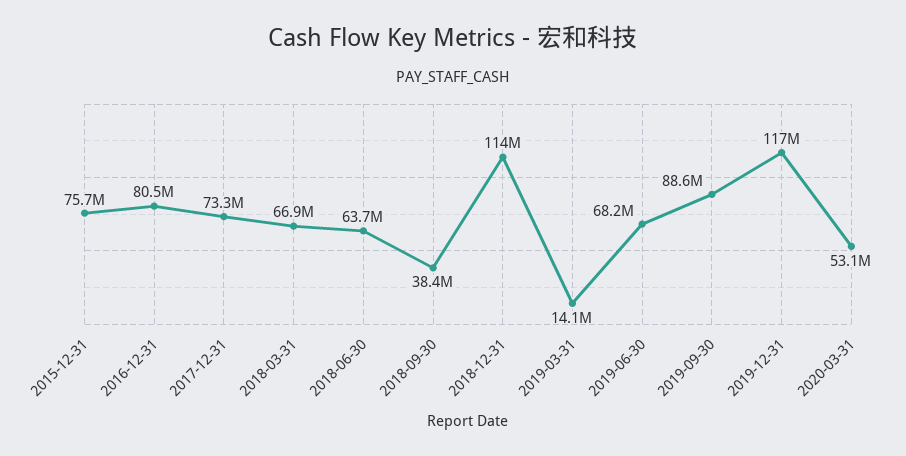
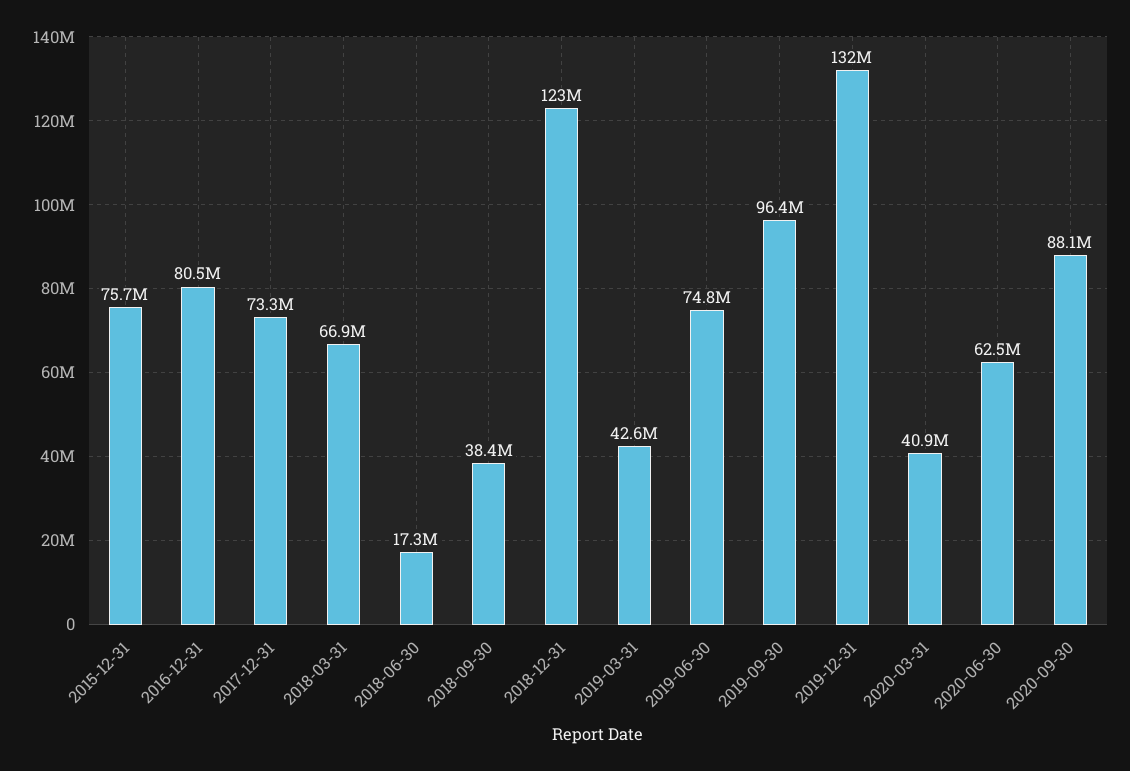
2018-06-30: 63700000 -> 17300000
2018-12-31: 114000000 -> 123000000
2019-03-31: 14100000 -> 42600000
2019-06-30: 68200000 -> 74800000
2019-09-30: 88600000 -> 96400000
2019-12-31: 117000000 -> 132000000
2020-03-31: 53100000 -> 40900000
2020-06-30: none -> 62500000
2020-09-30: none -> 88100000

